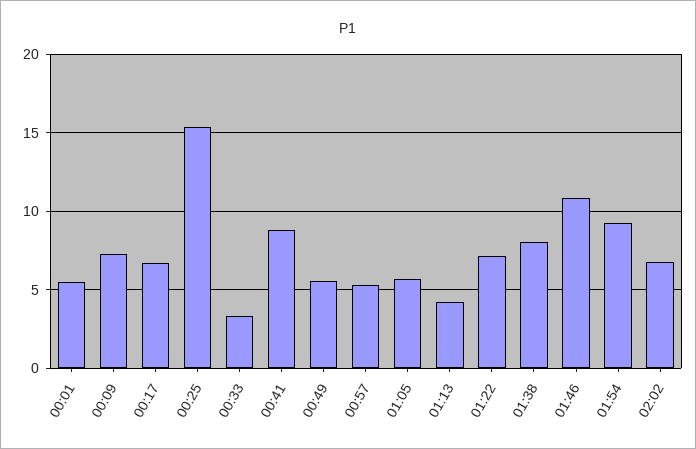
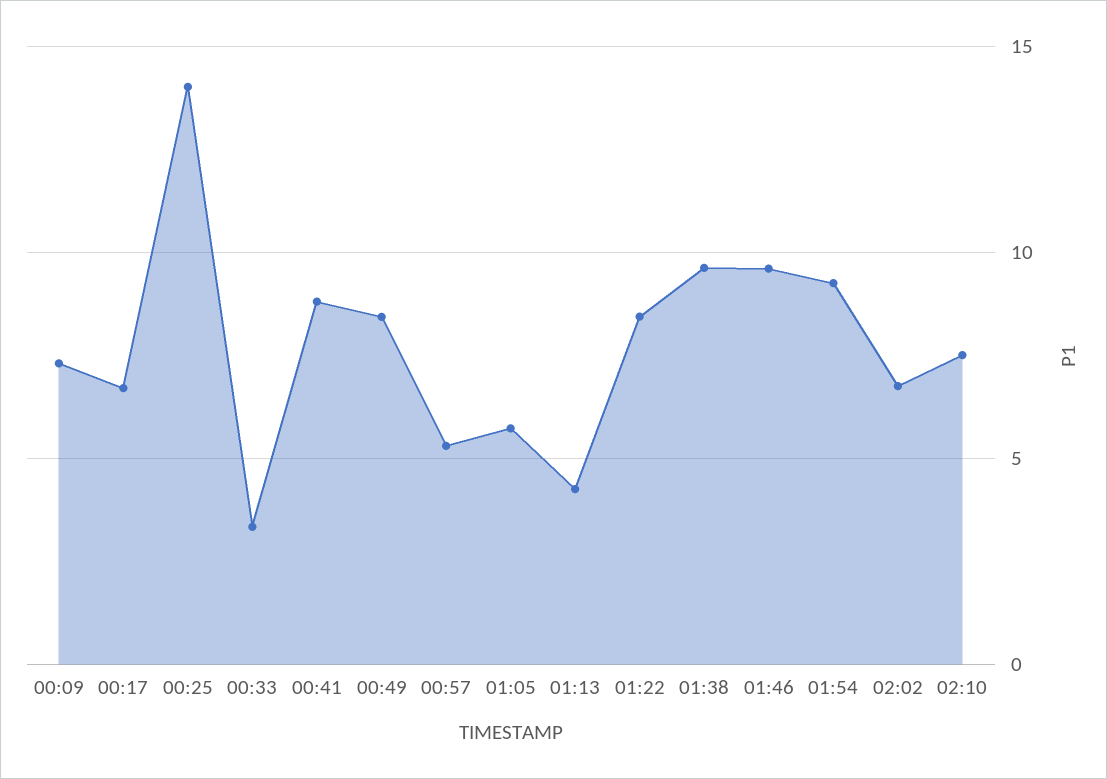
00:01: 5.5 -> none
00:25: 15.5 -> 14
00:49: 5.5 -> 8.5
01:22: 7 -> 8.5
01:38: 8 -> 9.5
01:46: 11 -> 9.5
02:10: none -> 7.5

